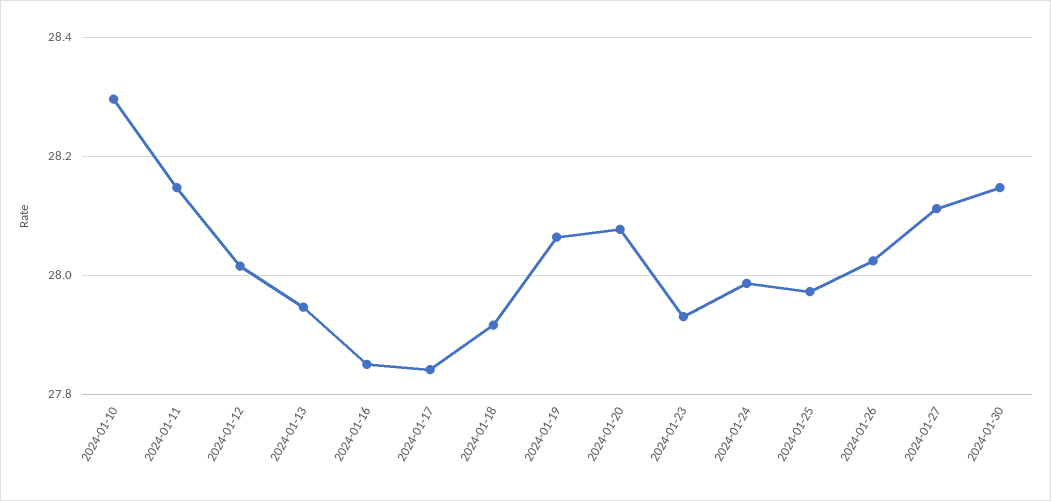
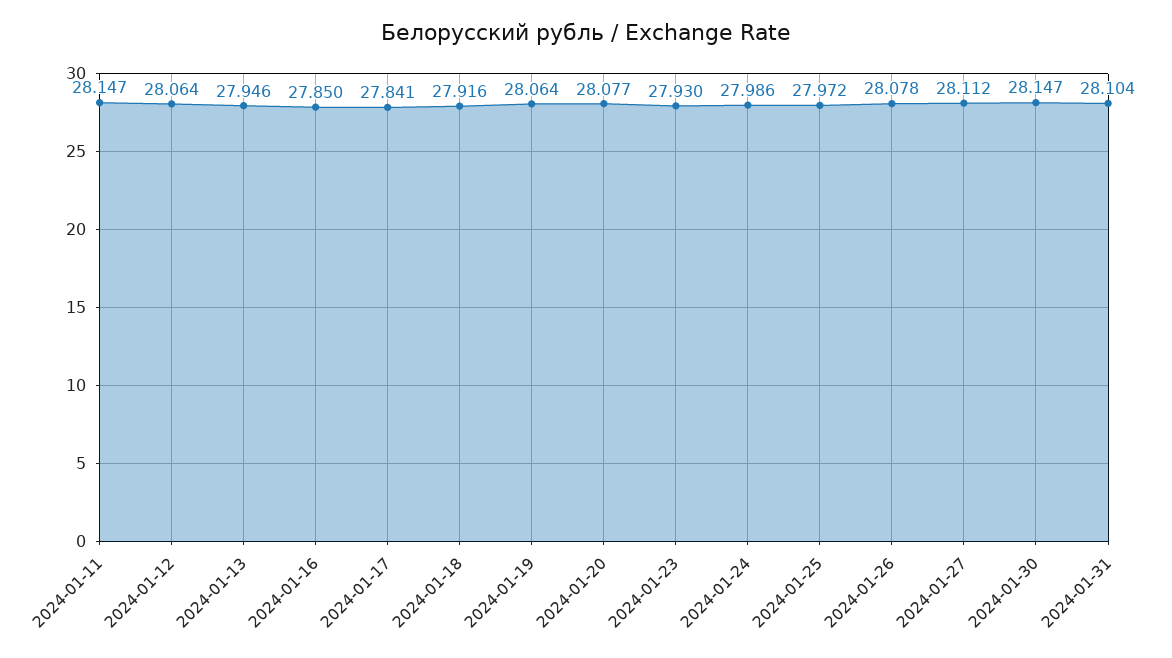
2024-01-10: 28.3 -> none
2024-01-12: 28.02 -> 28.064
2024-01-26: 28.02 -> 28.078
2024-01-31: none -> 28.104

